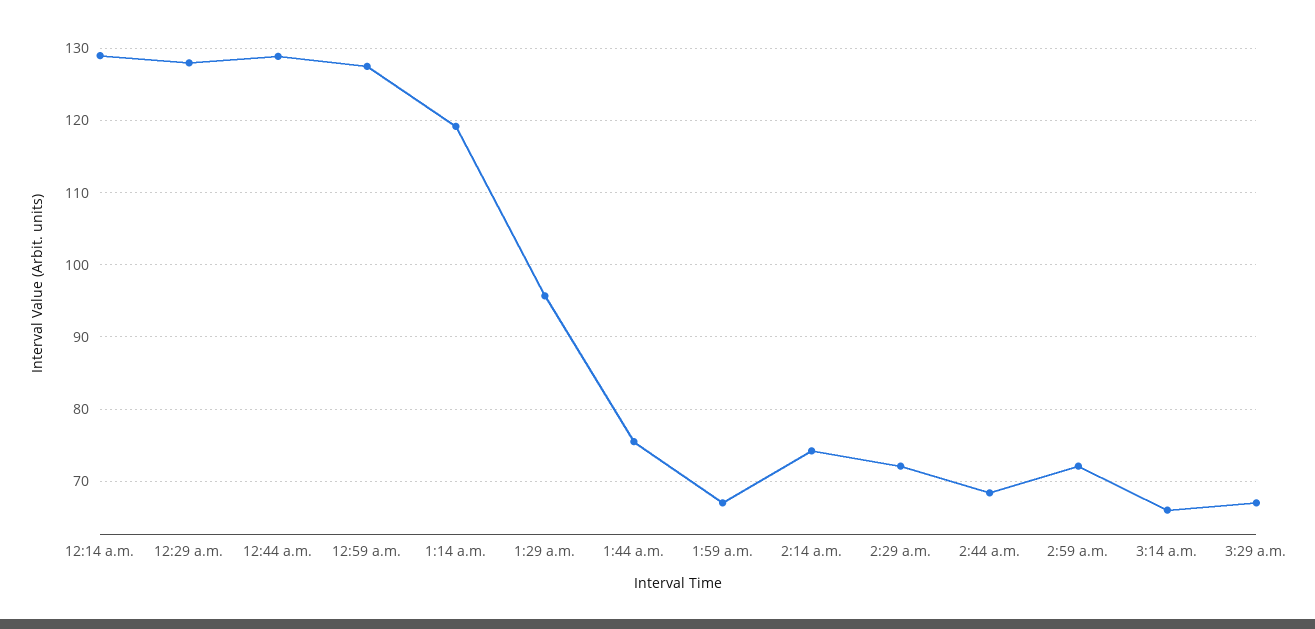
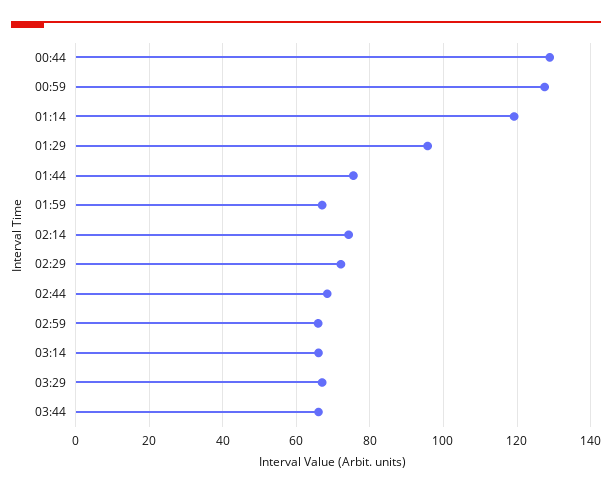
12:14 a.m.: 129 -> none
12:29 a.m.: 128 -> none
2:59 a.m.: 72 -> 66
03:44: none -> 66

